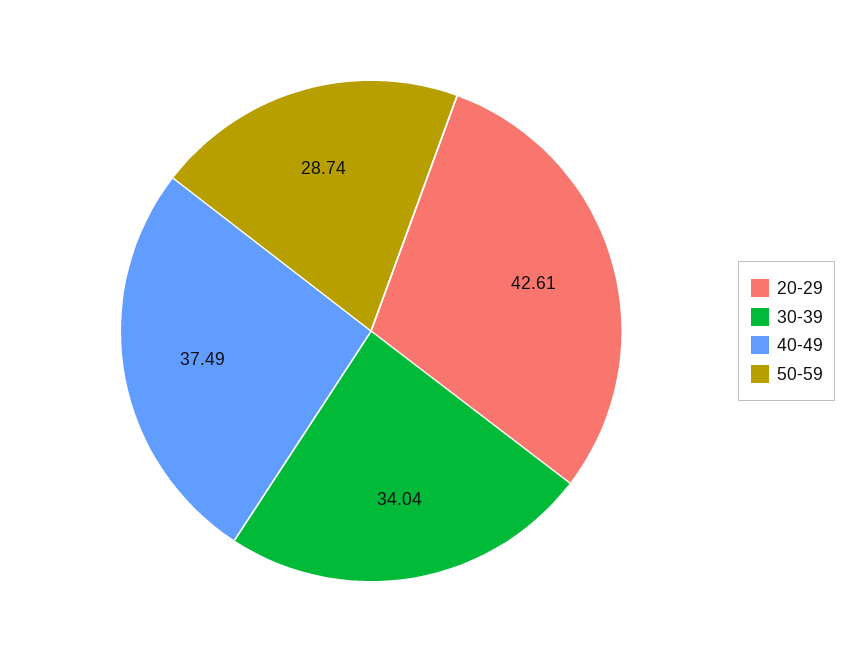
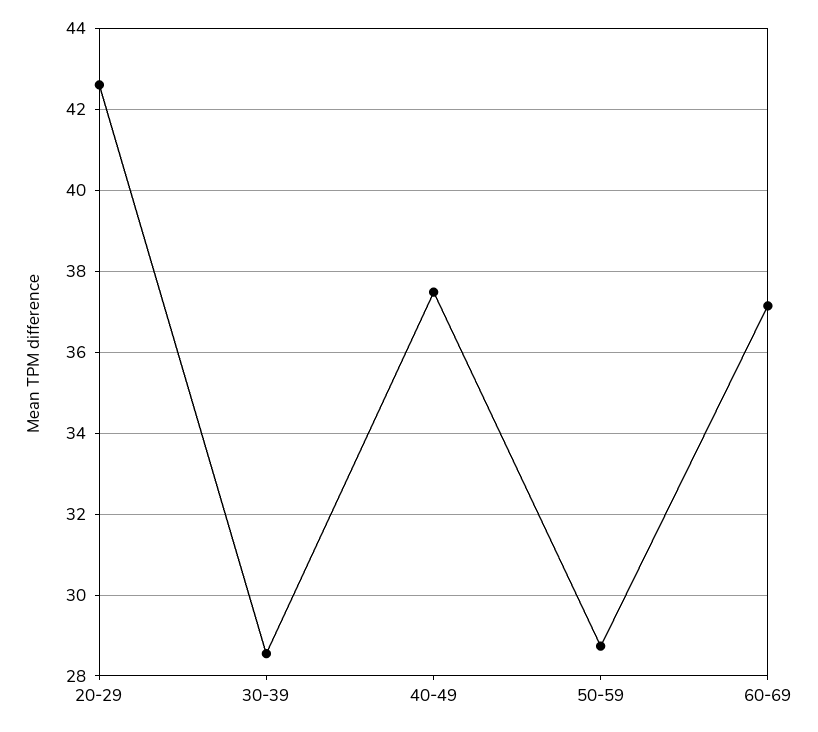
30-39: 34.04 -> 28.6
60-69: none -> 37.2

